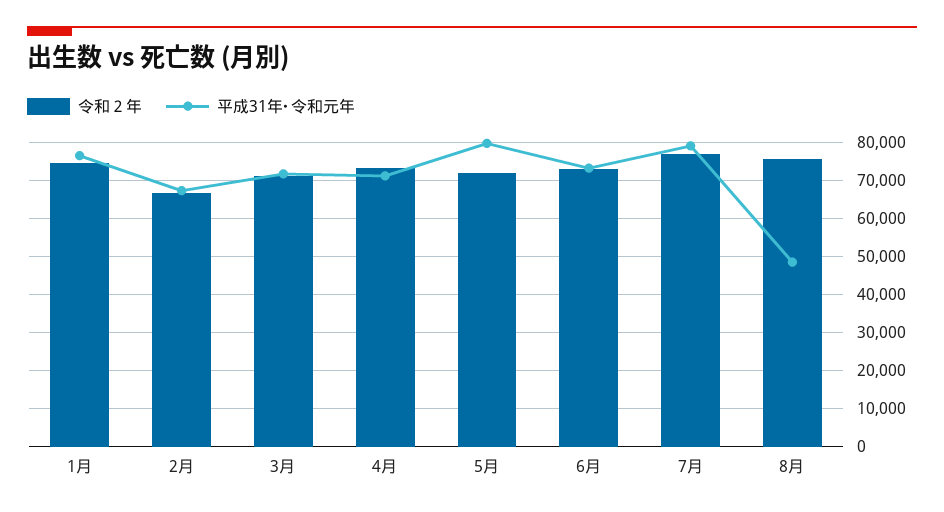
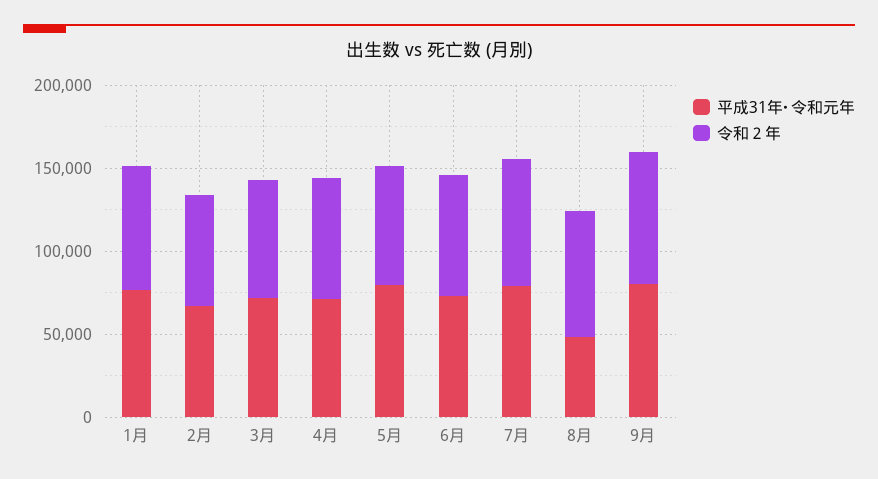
平成31年･令和元年, 9月: none -> 80000
令和２年, 9月: none -> 80000

